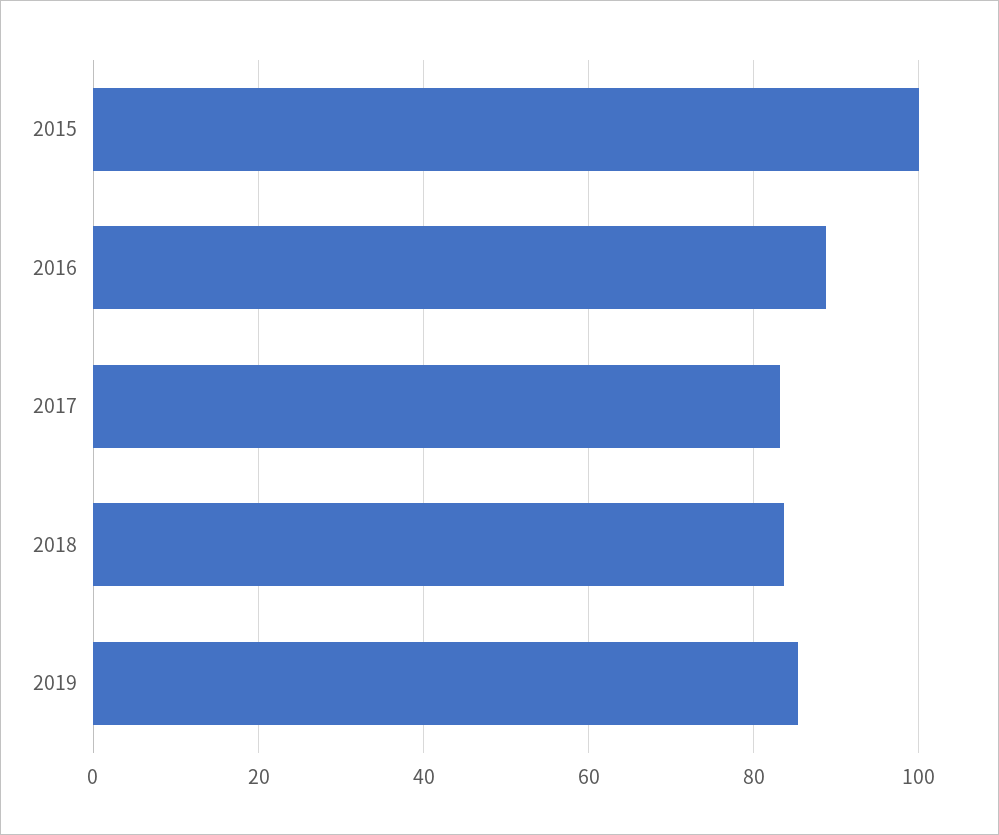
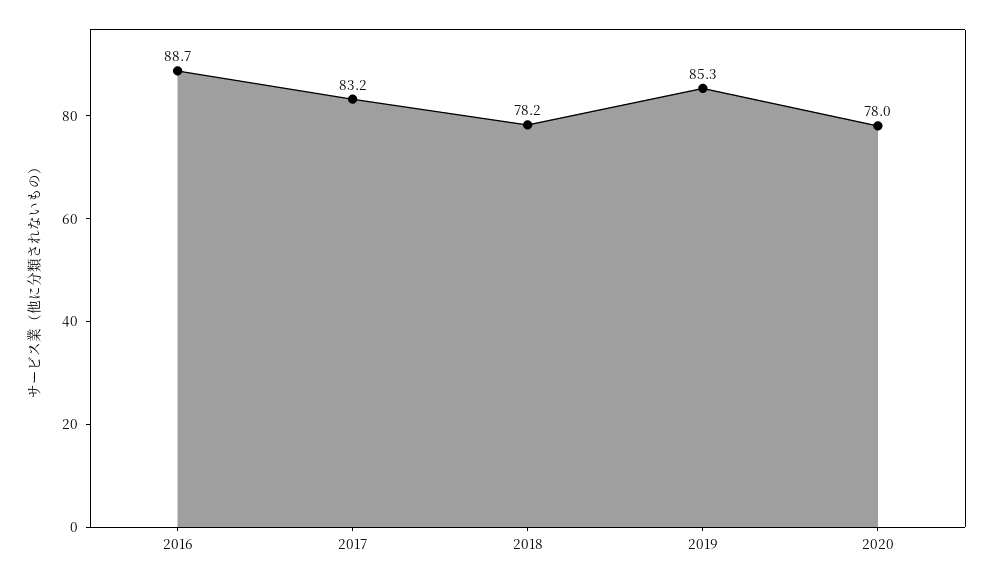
2015: 100 -> none
2018: 84 -> 78.2
2020: none -> 78

